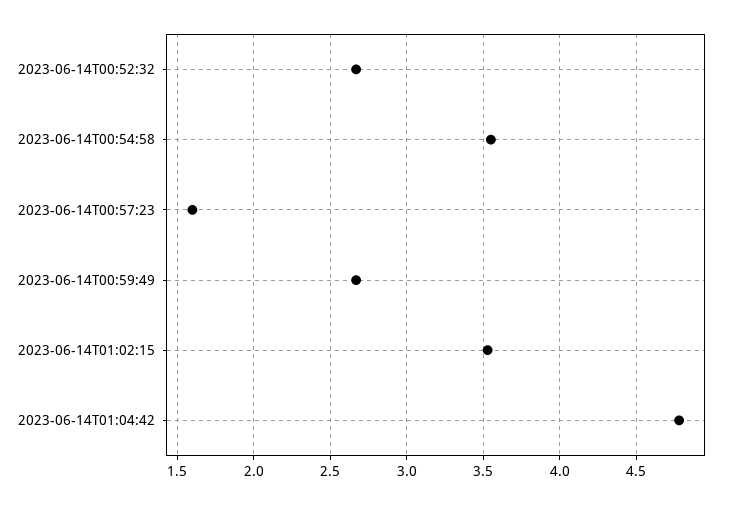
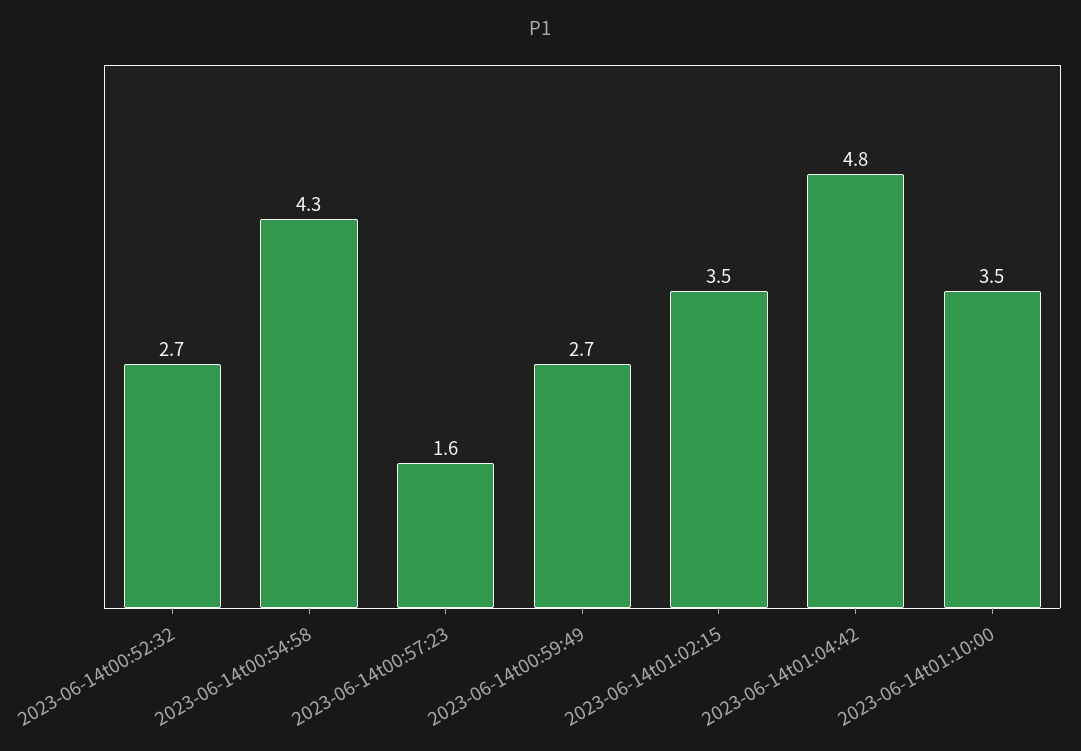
2023-06-14T00:54:58: 3.55 -> 4.3
2023-06-14t01:10:00: none -> 3.5

